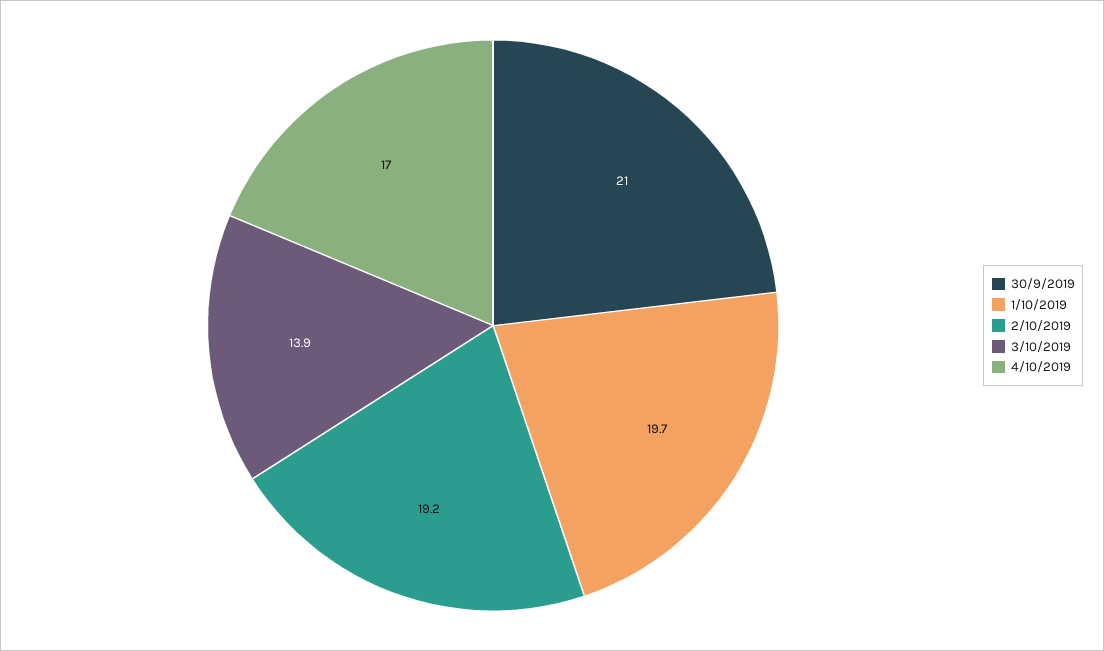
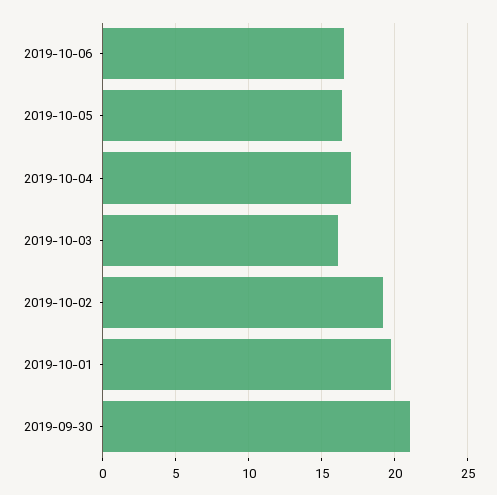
3/10/2019: 13.9 -> 16
2019-10-06: none -> 16.5
2019-10-05: none -> 16.5

